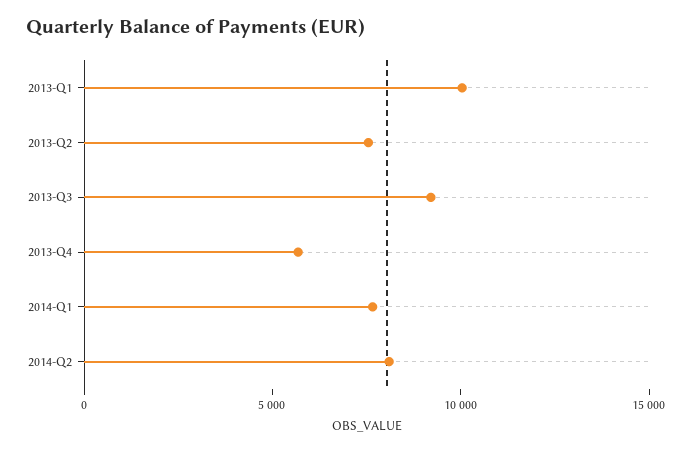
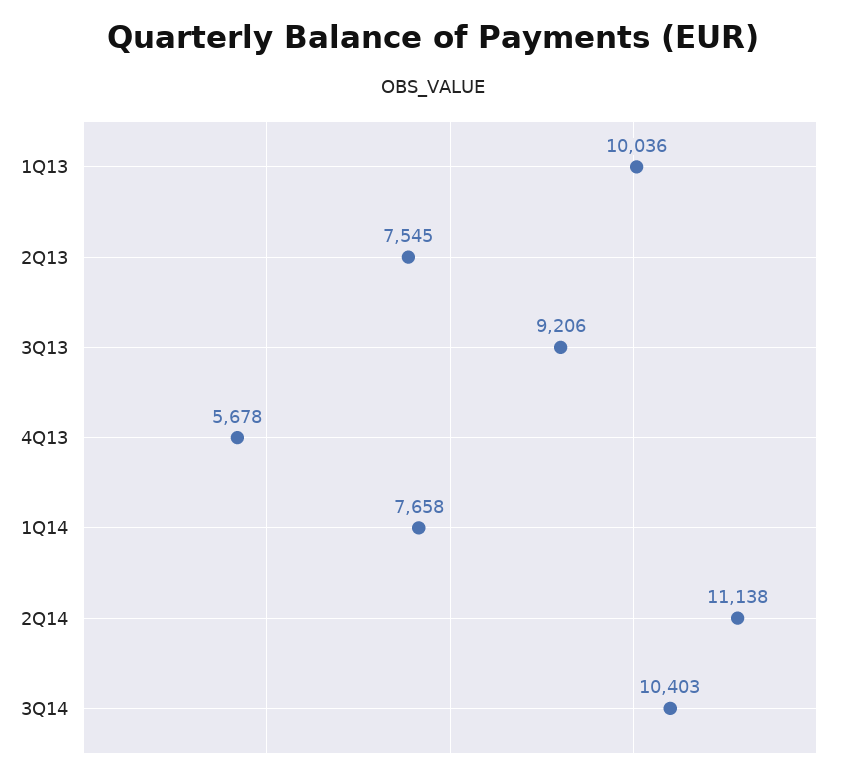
2014-Q2: 8000 -> 11138
3Q14: none -> 10403

